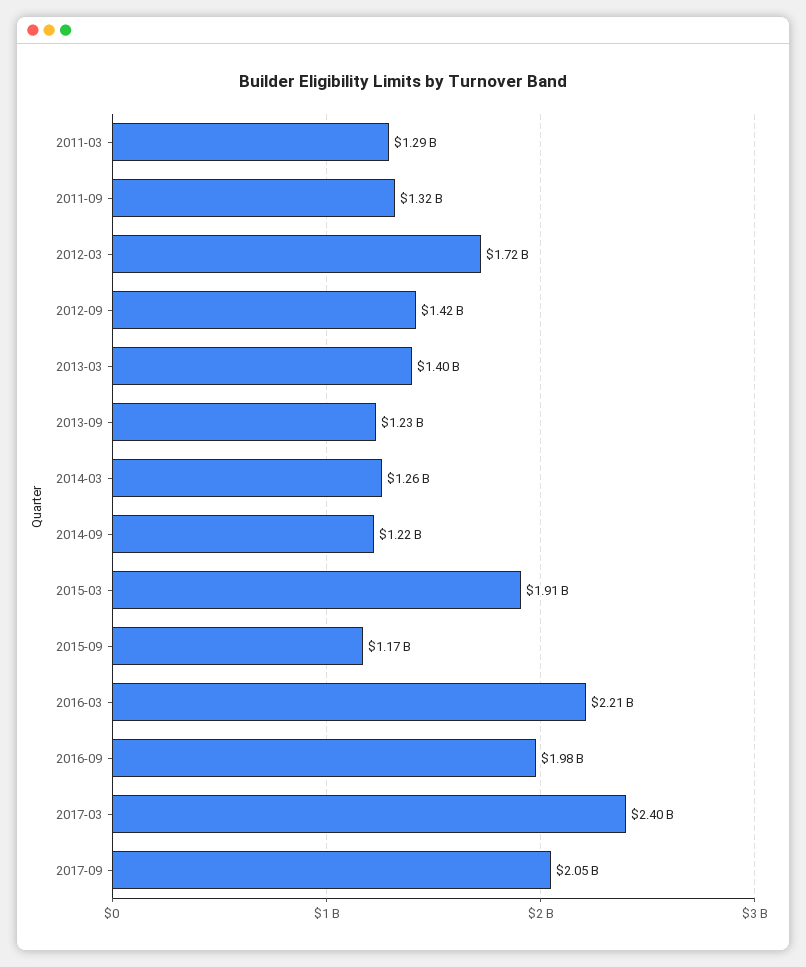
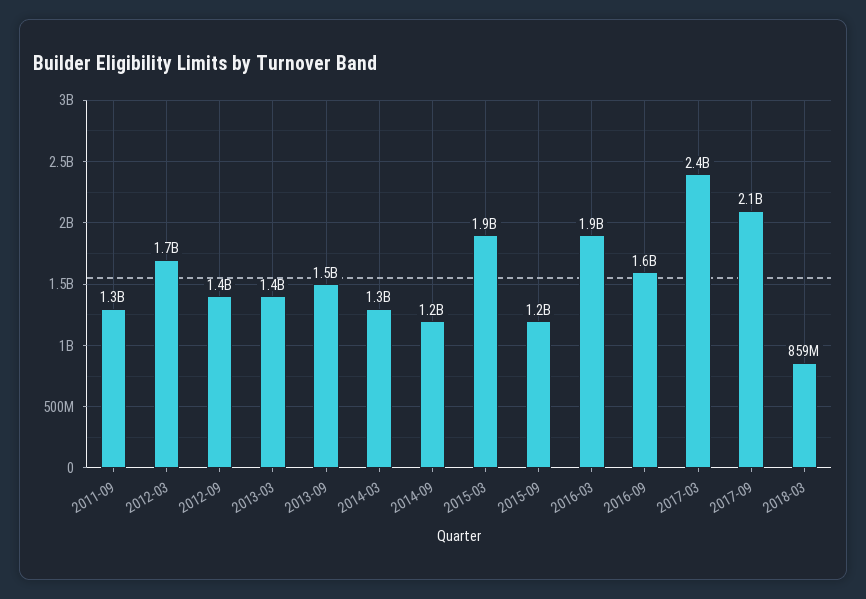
2011-03: 1290000000 -> none
2013-09: 1230000000 -> 1500000000
2016-03: 2210000000 -> 1900000000
2016-09: 1980000000 -> 1600000000
2018-03: none -> 859000000

